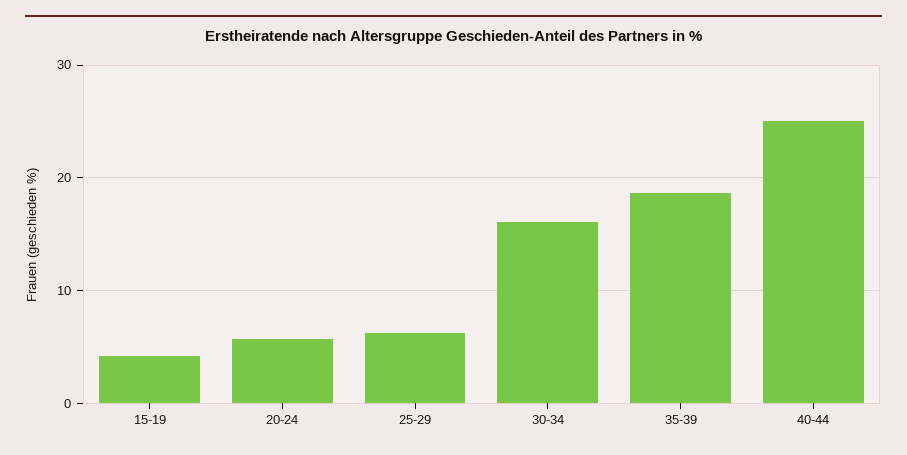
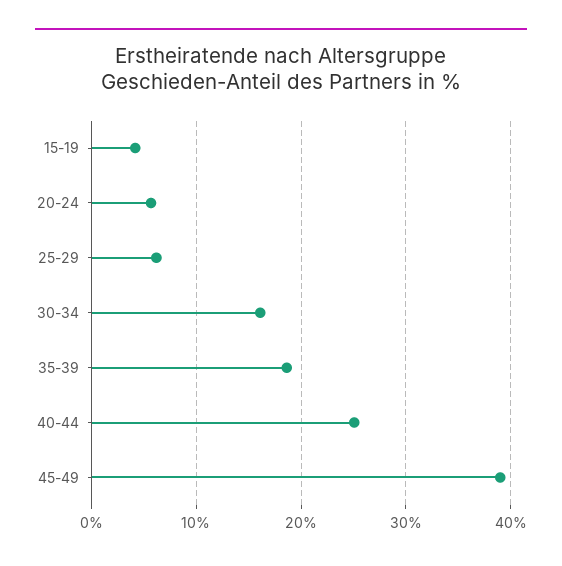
45-49: none -> 39

